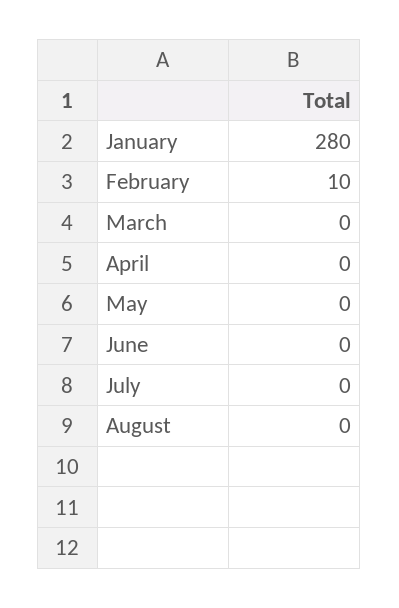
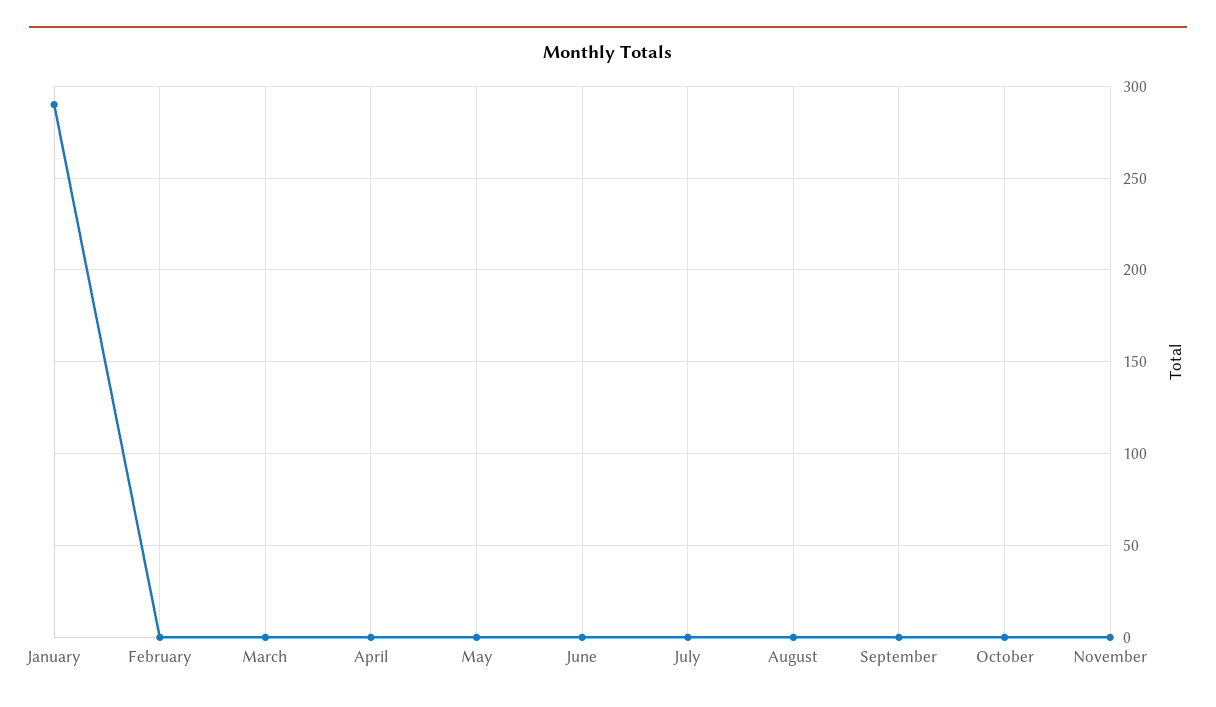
January: 280 -> 290
February: 10 -> 0
September: none -> 0
October: none -> 0
November: none -> 0

